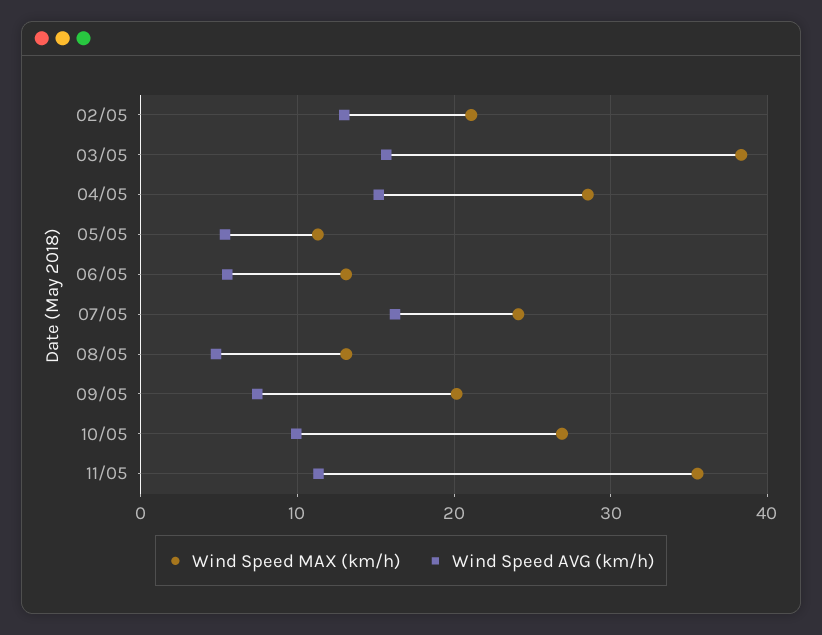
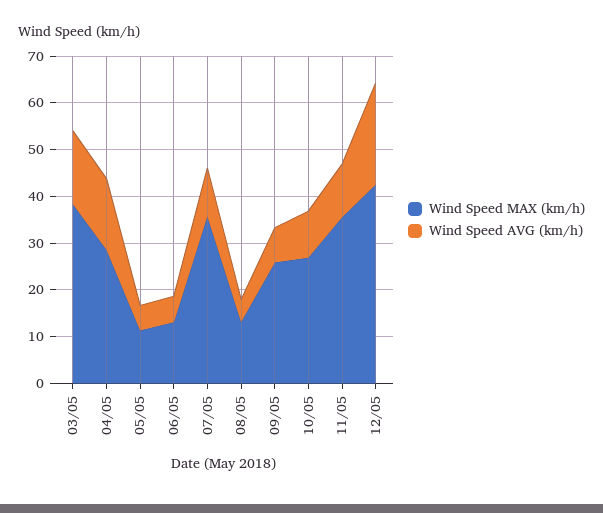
Wind Speed MAX (km/h), 02/05: 21 -> none
Wind Speed AVG (km/h), 02/05: 13 -> none
Wind Speed MAX (km/h), 07/05: 24 -> 36
Wind Speed AVG (km/h), 07/05: 16 -> 10
Wind Speed MAX (km/h), 09/05: 20 -> 26
Wind Speed MAX (km/h), 12/05: none -> 42
Wind Speed AVG (km/h), 12/05: none -> 22

